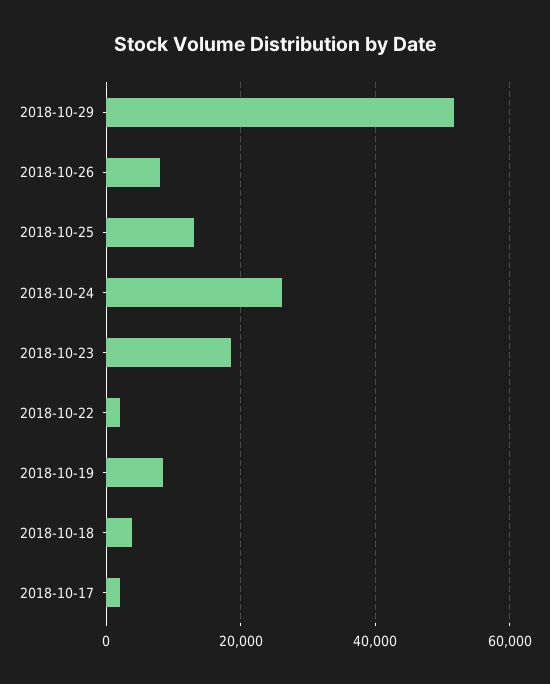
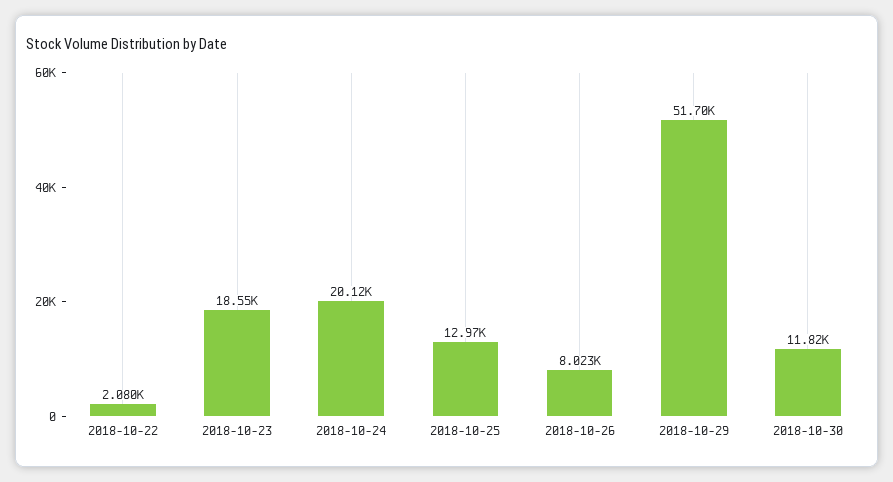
2018-10-24: 26000 -> 20120
2018-10-19: 8000 -> none
2018-10-18: 4000 -> none
2018-10-17: 2000 -> none
2018-10-30: none -> 11820

